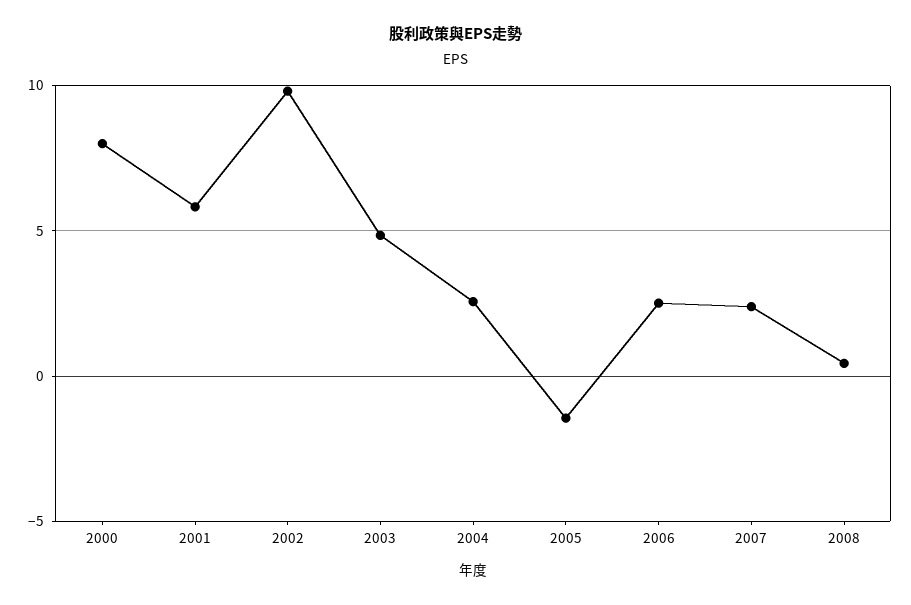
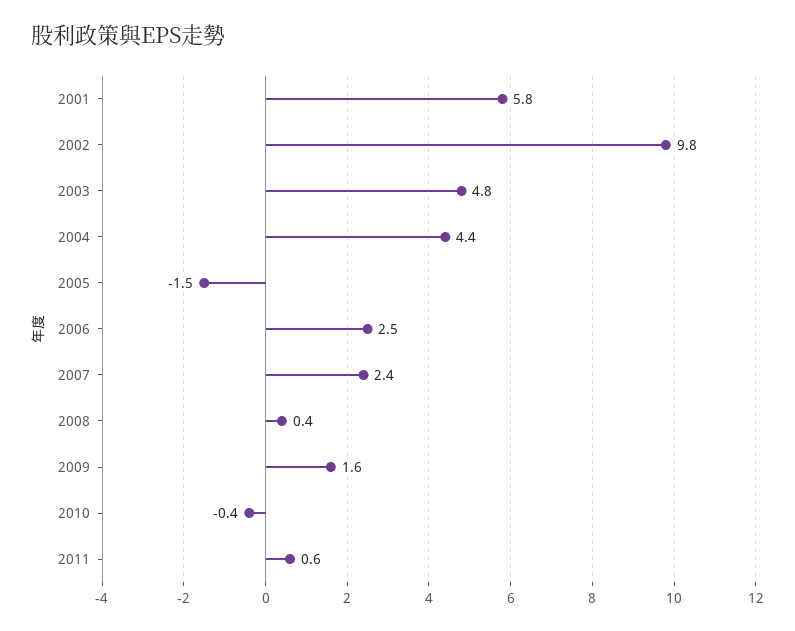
2000: 8 -> none
2004: 2.5 -> 4.4
2009: none -> 1.6
2010: none -> -0.4
2011: none -> 0.6

